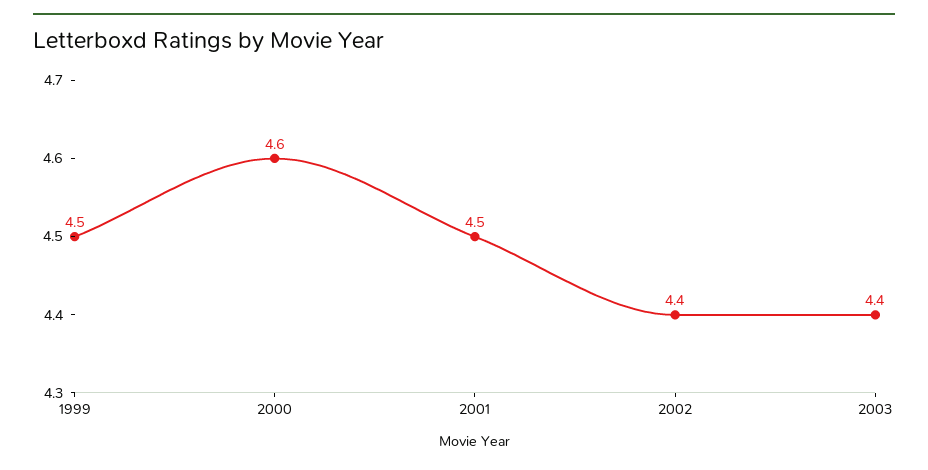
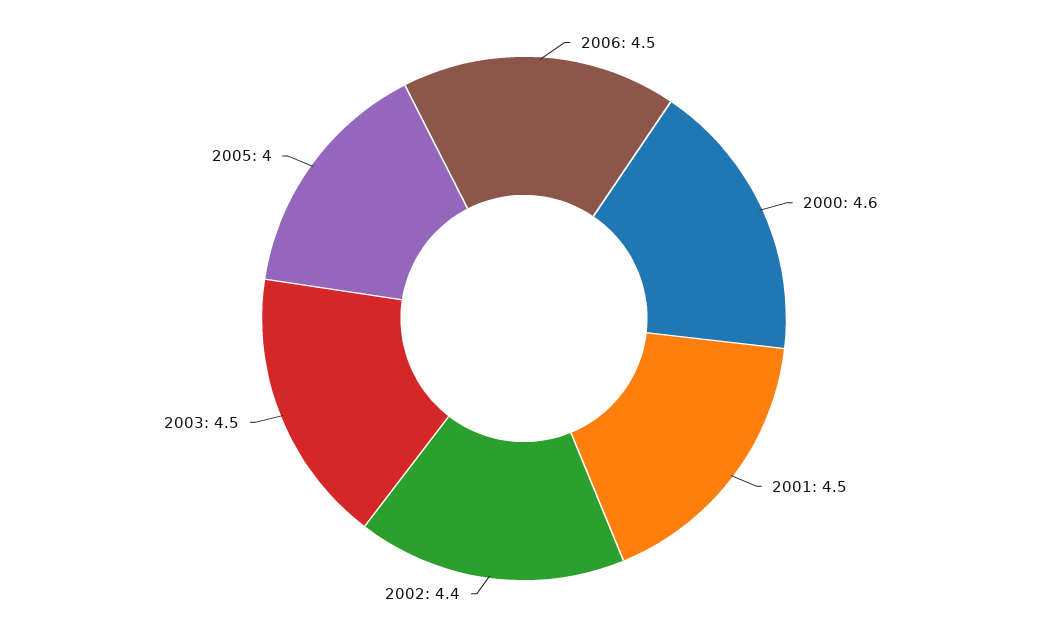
1999: 4.5 -> none
2003: 4.4 -> 4.5
2006: none -> 4.5
2005: none -> 4

